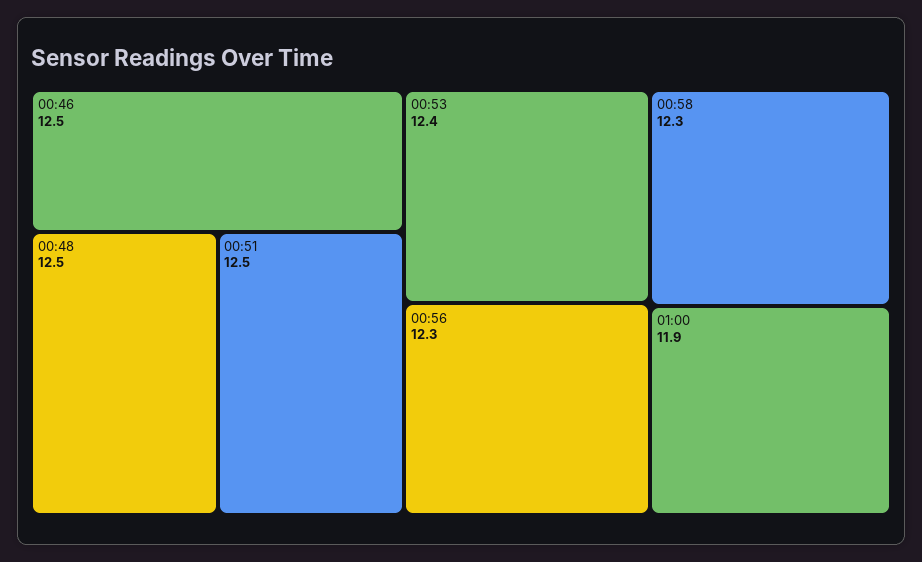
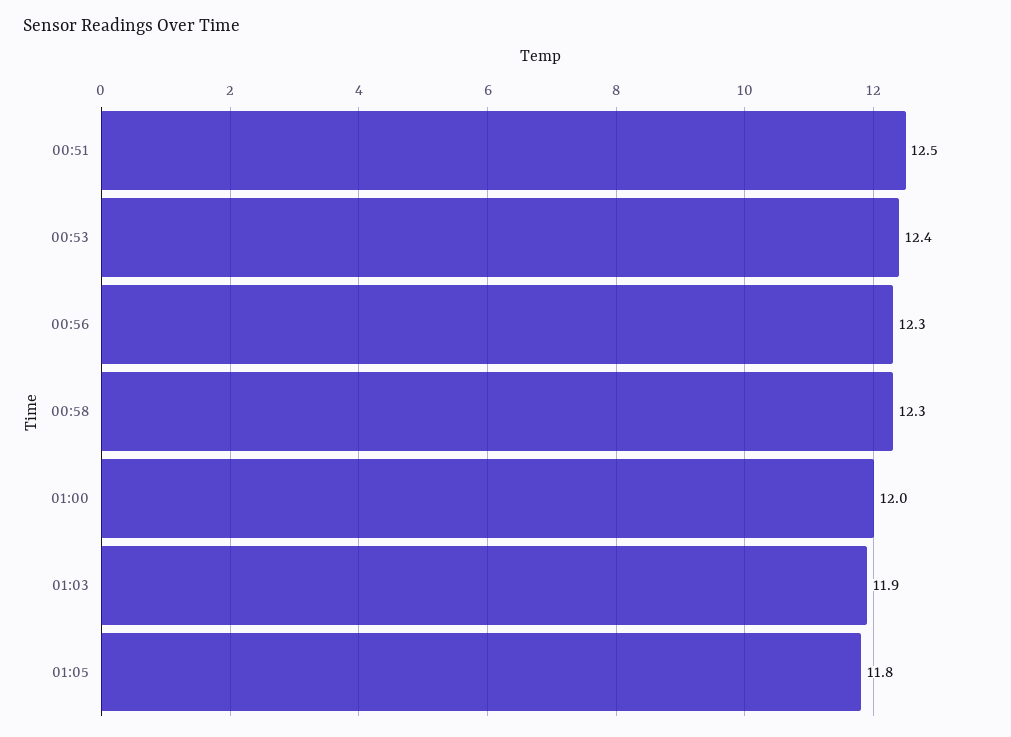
00:46: 12.5 -> none
00:48: 12.5 -> none
01:00: 11.9 -> 12
01:03: none -> 11.9
01:05: none -> 11.8

